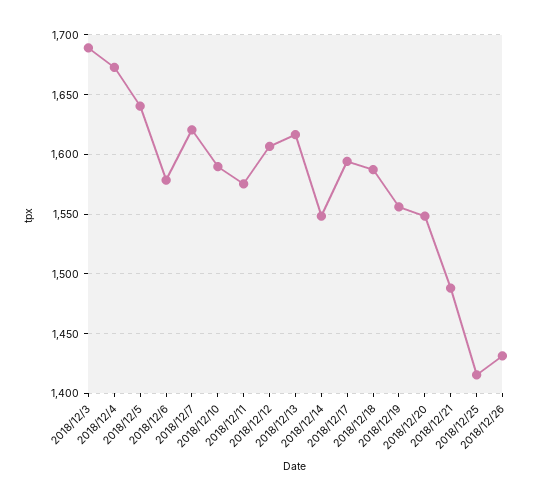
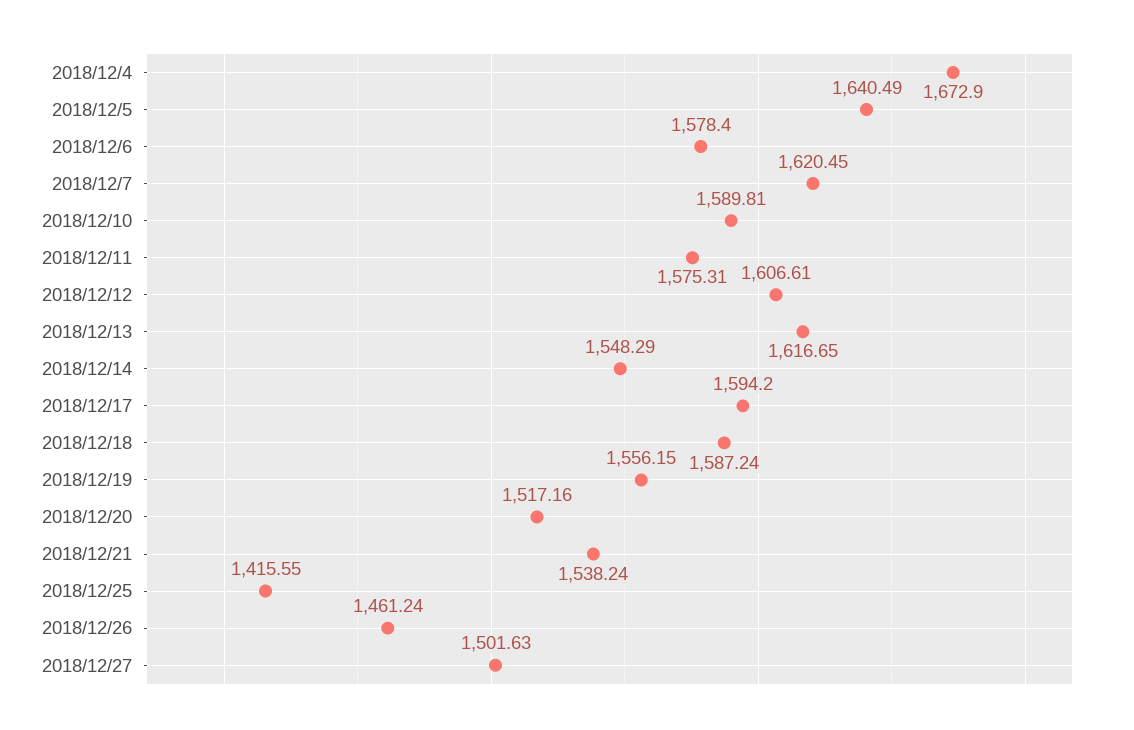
2018/12/3: 1690 -> none
2018/12/20: 1550 -> 1517.16
2018/12/21: 1490 -> 1538.24
2018/12/26: 1430 -> 1461.24
2018/12/27: none -> 1501.63

